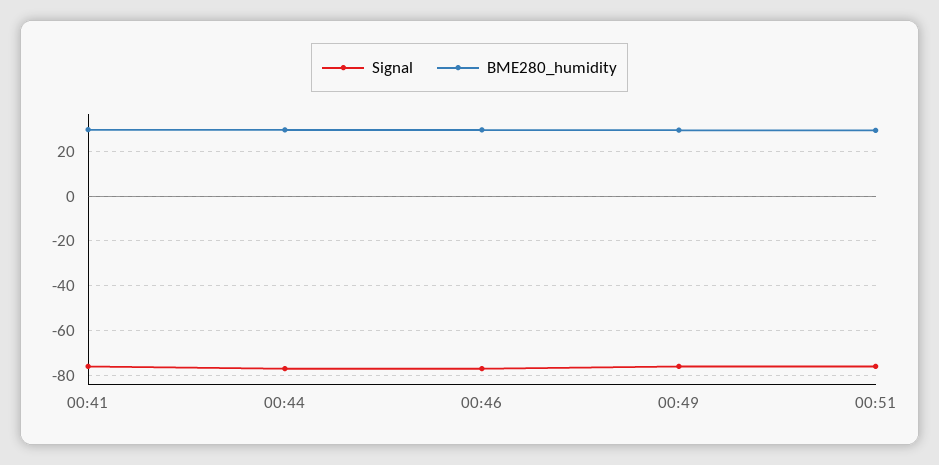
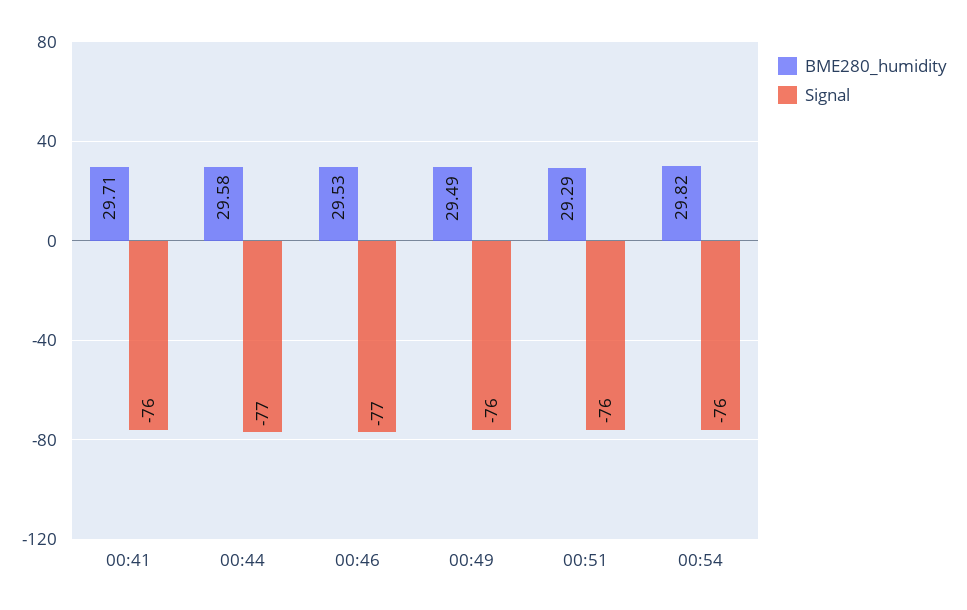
BME280_humidity, 00:54: none -> 29.82
Signal, 00:54: none -> -76

